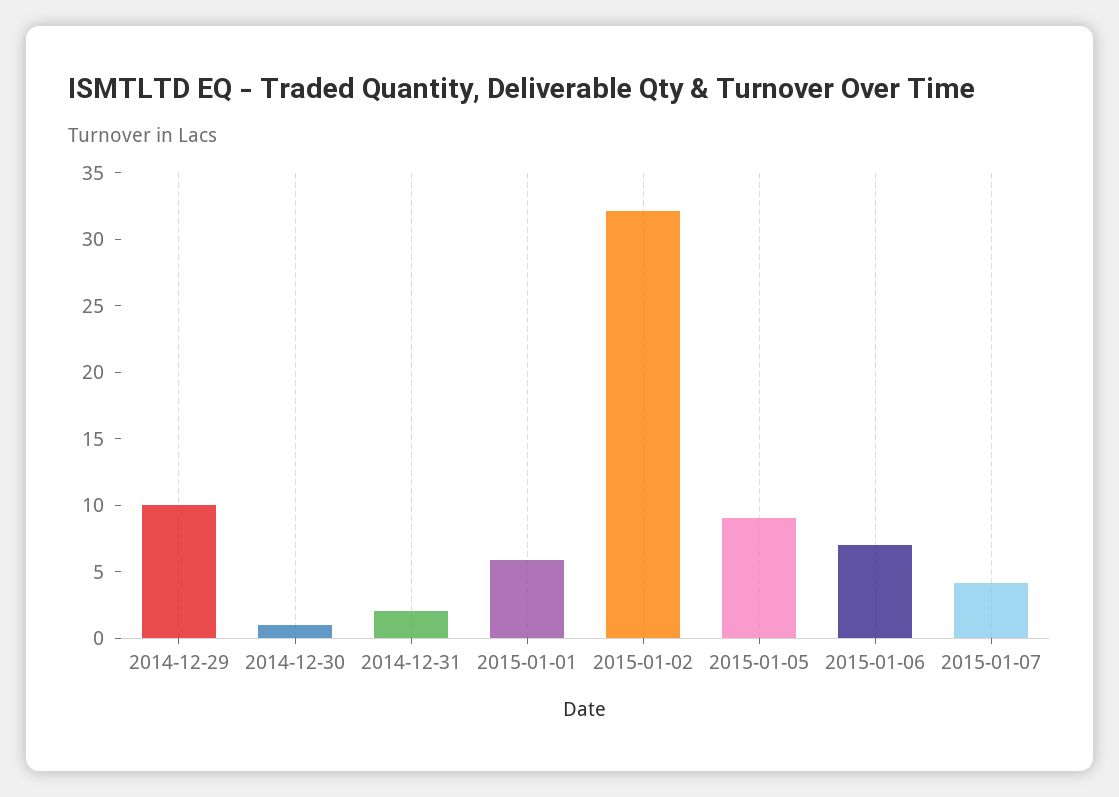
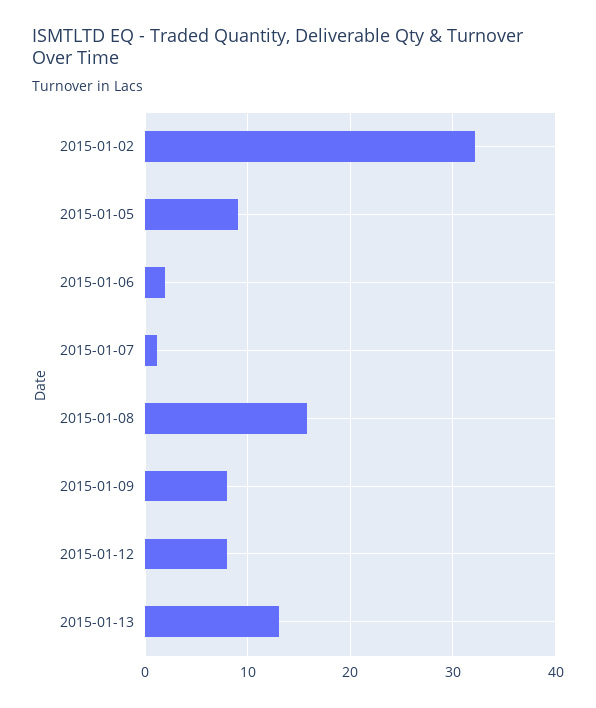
2014-12-29: 10 -> none
2014-12-30: 1 -> none
2014-12-31: 2 -> none
2015-01-01: 6 -> none
2015-01-06: 7 -> 2
2015-01-07: 4 -> 1
2015-01-08: none -> 16
2015-01-09: none -> 8
2015-01-12: none -> 8
2015-01-13: none -> 13

